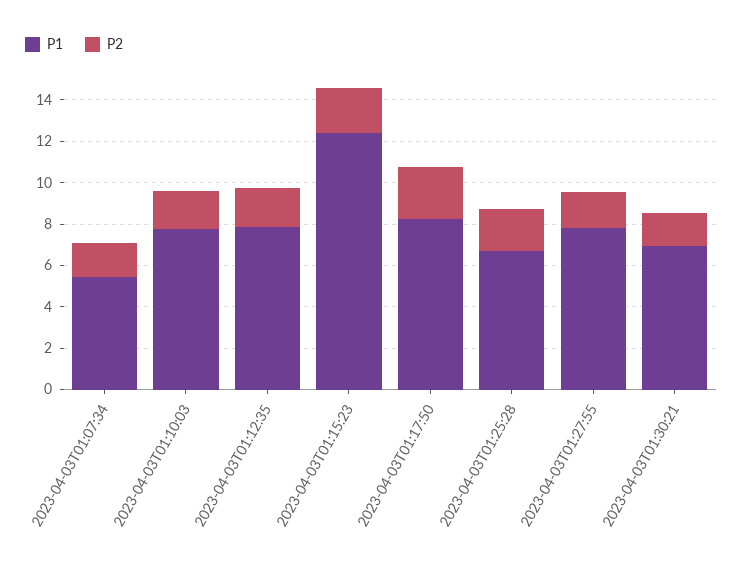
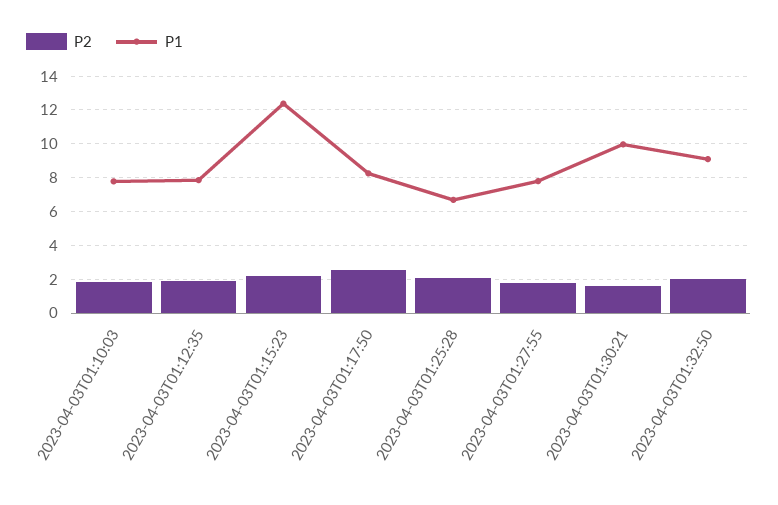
P1, 2023-04-03T01:07:34: 5.5 -> none
P2, 2023-04-03T01:07:34: 1.5 -> none
P1, 2023-04-03T01:30:21: 7 -> 10
P2, 2023-04-03T01:32:50: none -> 2
P1, 2023-04-03T01:32:50: none -> 9

